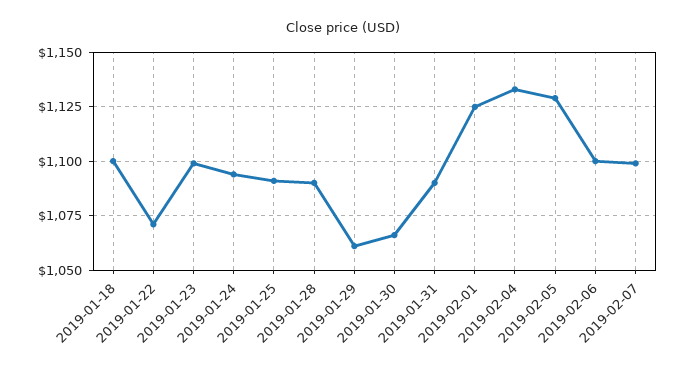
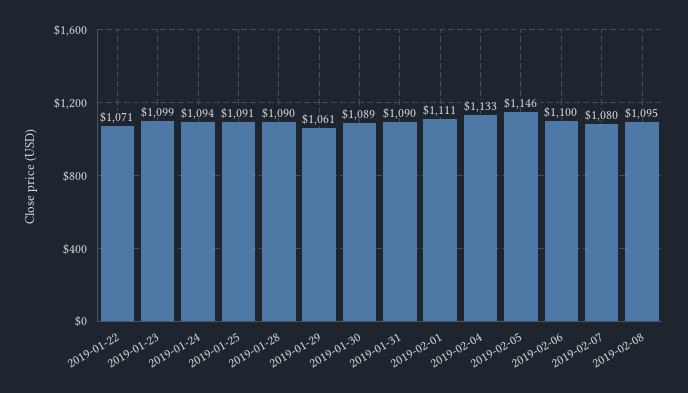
2019-01-18: 1100 -> none
2019-01-30: 1065 -> 1089
2019-02-01: 1125 -> 1111
2019-02-05: 1130 -> 1146
2019-02-07: 1100 -> 1080
2019-02-08: none -> 1095

